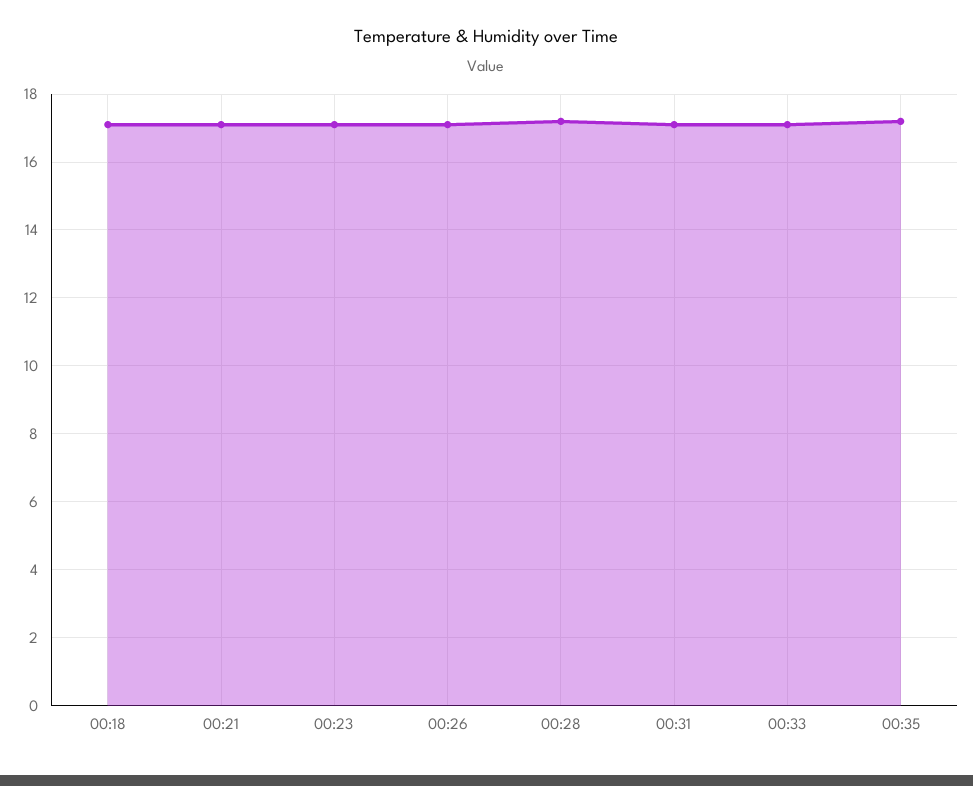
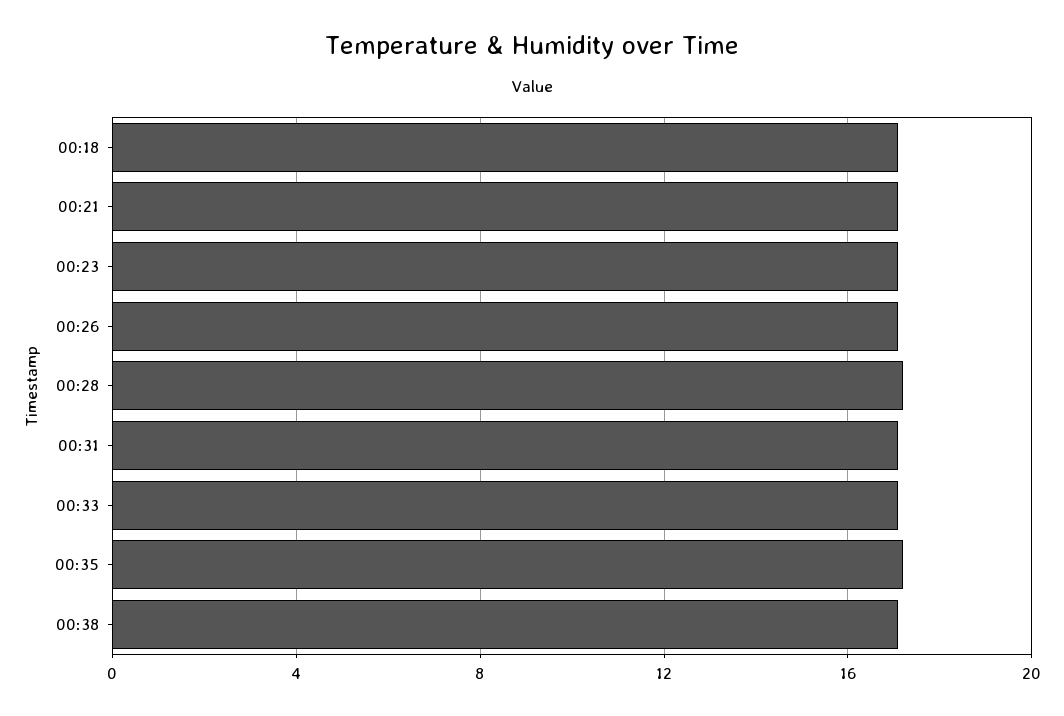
00:38: none -> 17

